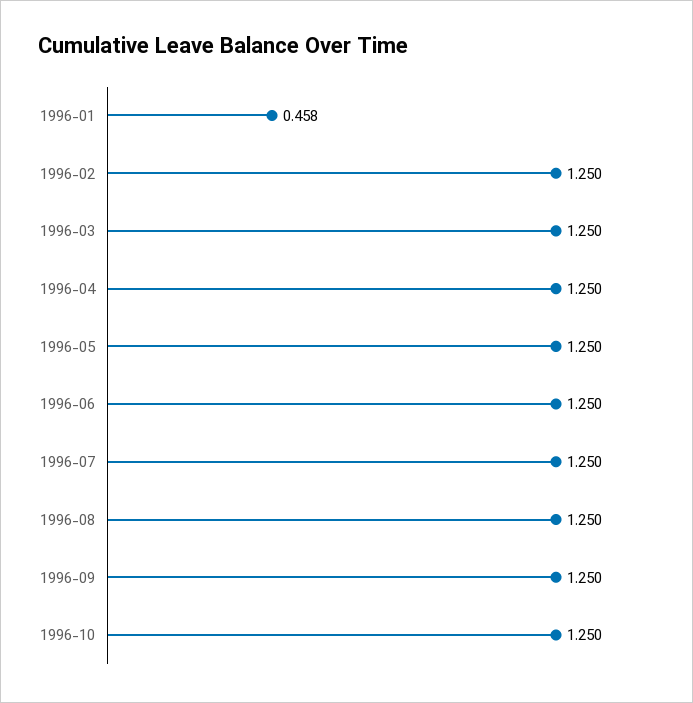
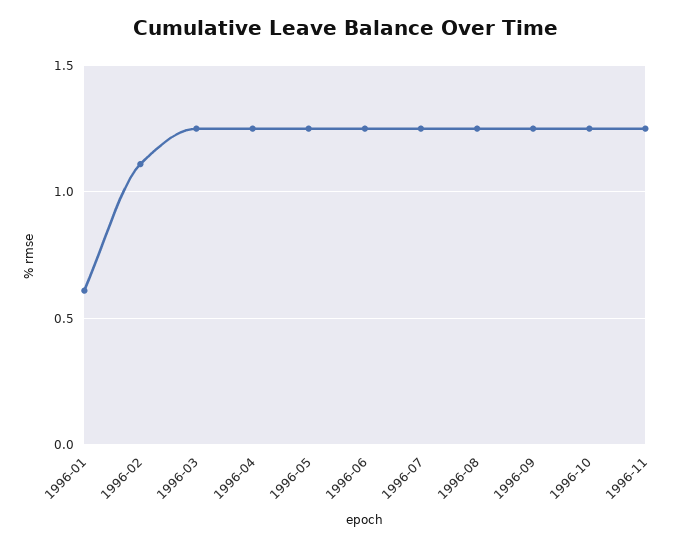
1996-01: 0.458 -> 0.6
1996-02: 1.25 -> 1.1
1996-11: none -> 1.25

